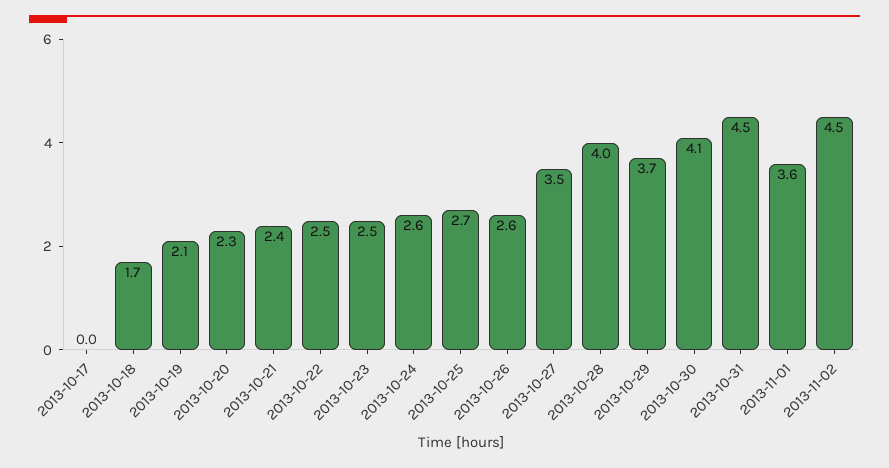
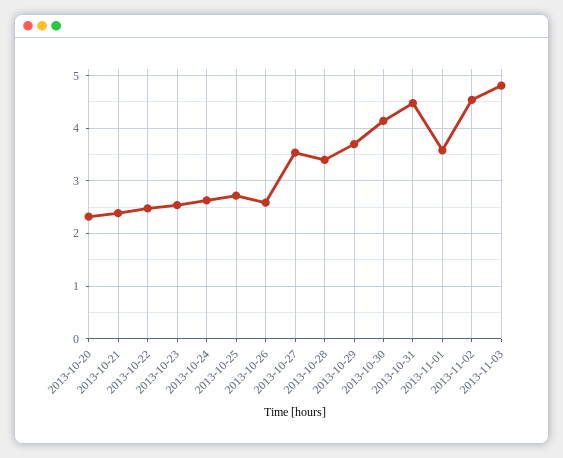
2013-10-17: 0 -> none
2013-10-18: 1.7 -> none
2013-10-19: 2.1 -> none
2013-10-28: 4 -> 3.4
2013-11-03: none -> 4.8

